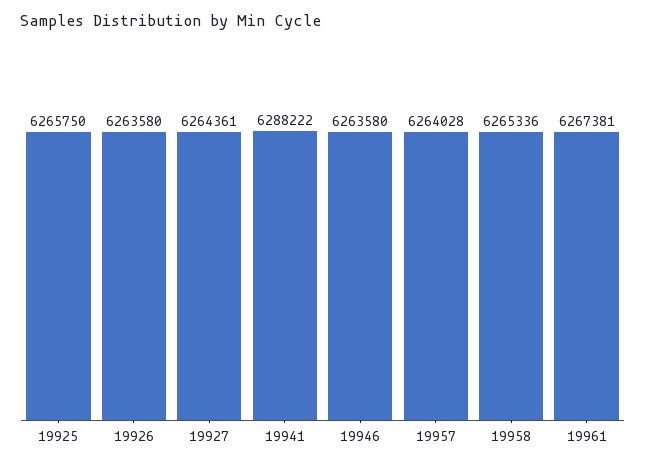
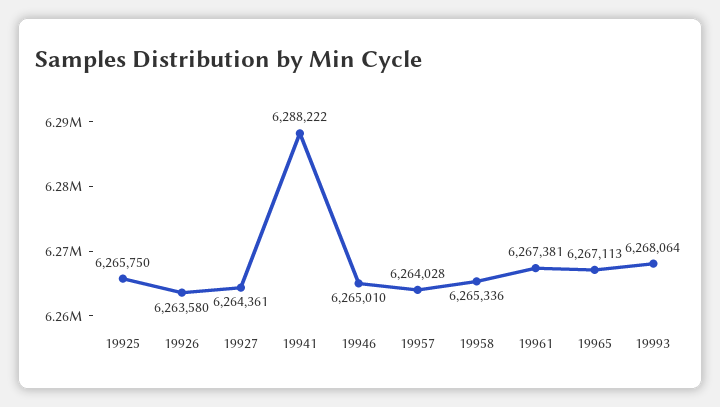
19946: 6263580 -> 6265010
19965: none -> 6267113
19993: none -> 6268064

